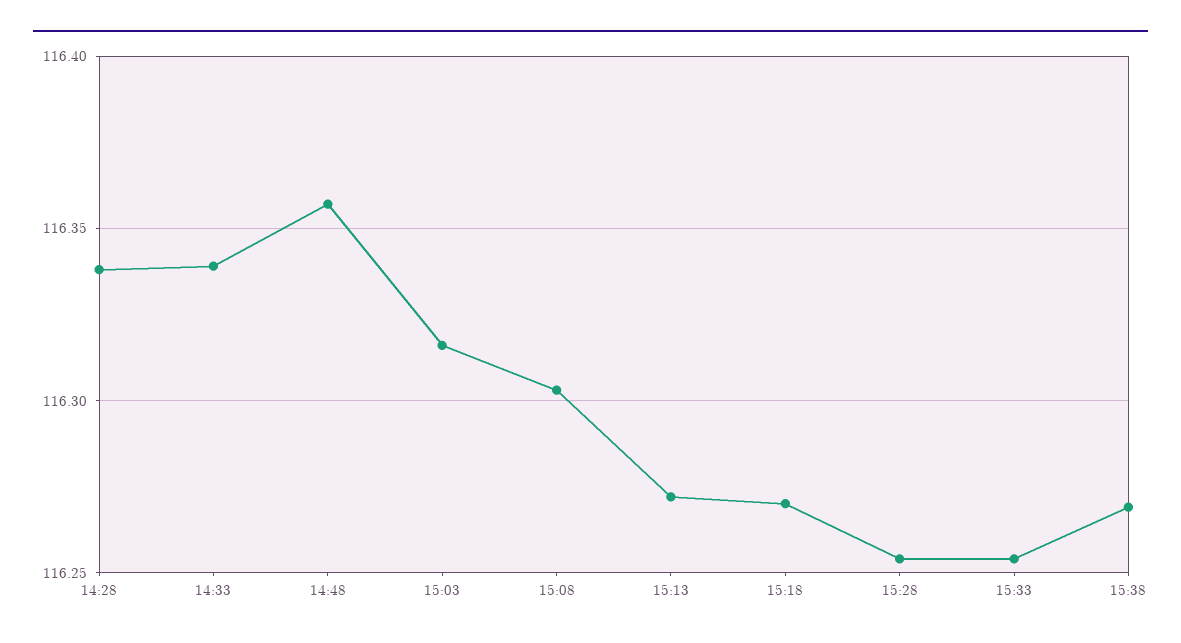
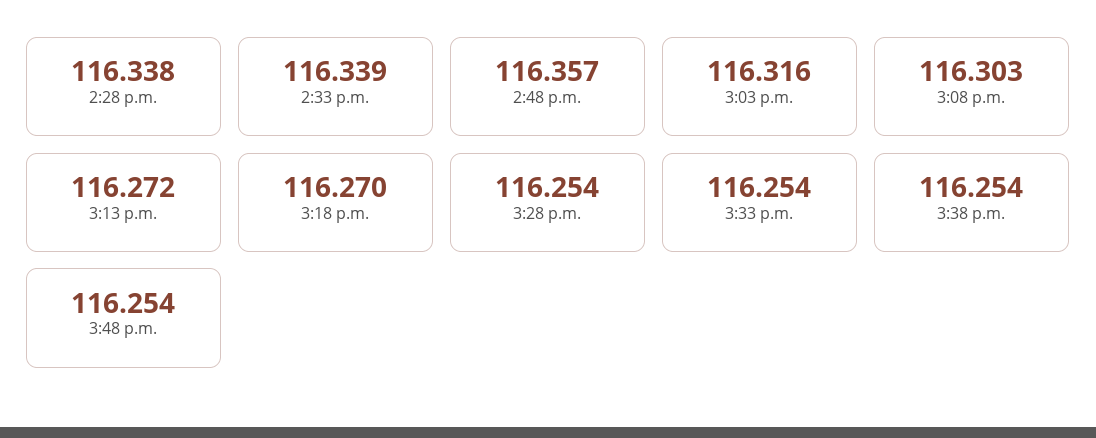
15:38: 116.27 -> 116.254
3:48 p.m.: none -> 116.254

